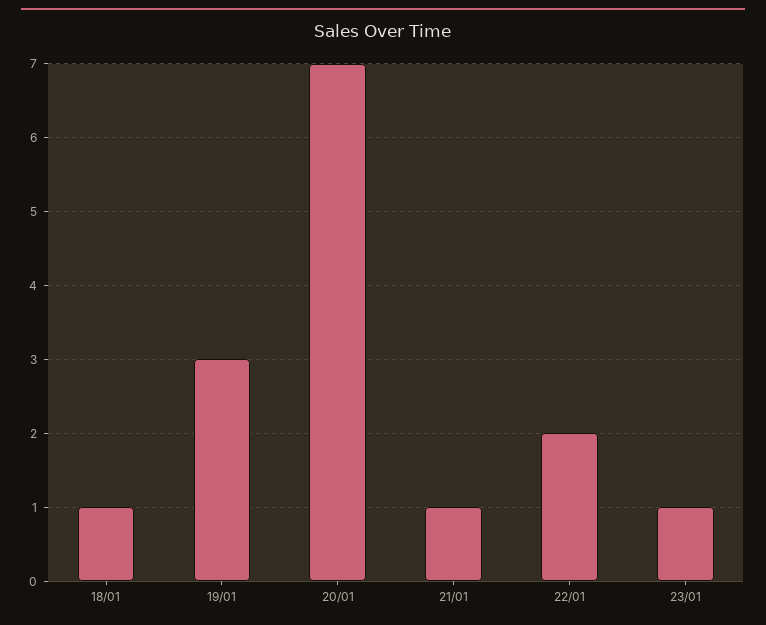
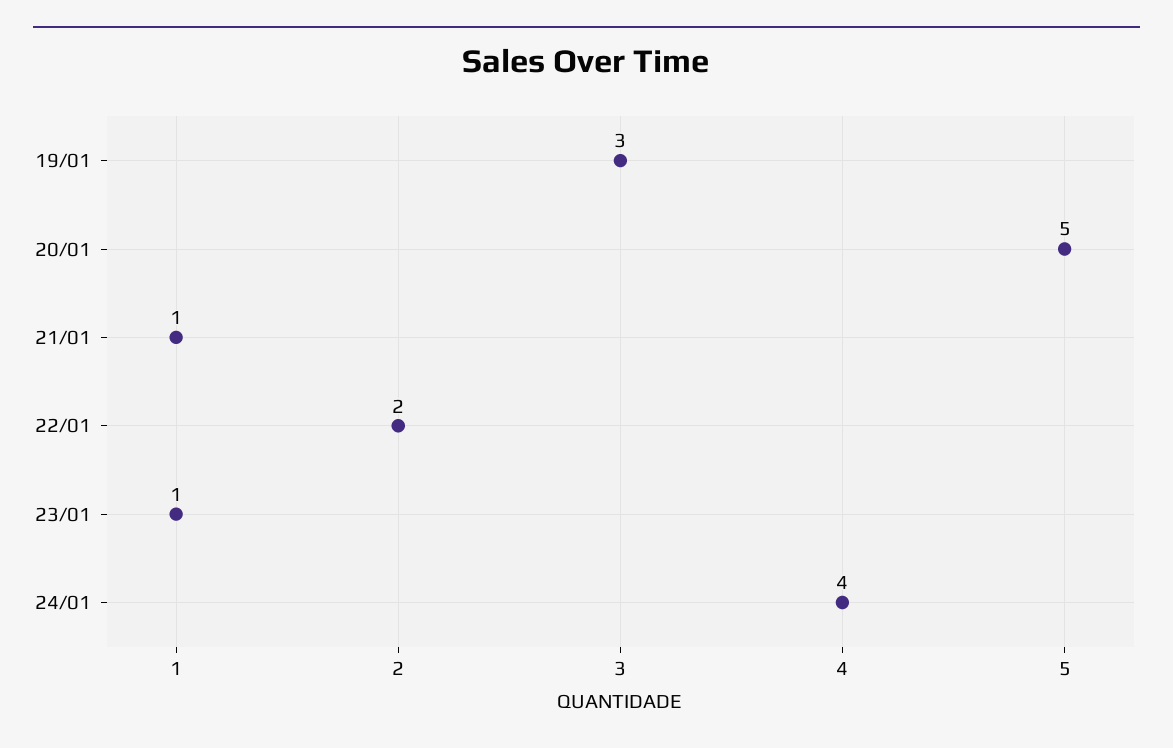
18/01: 1 -> none
20/01: 7 -> 5
24/01: none -> 4

